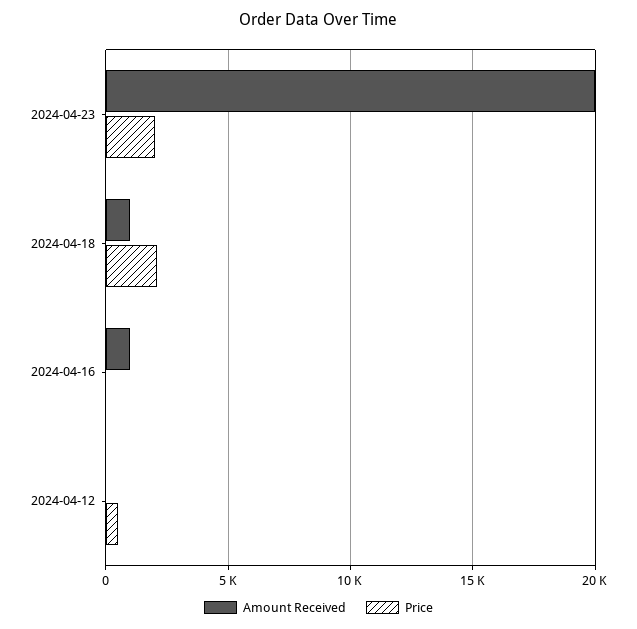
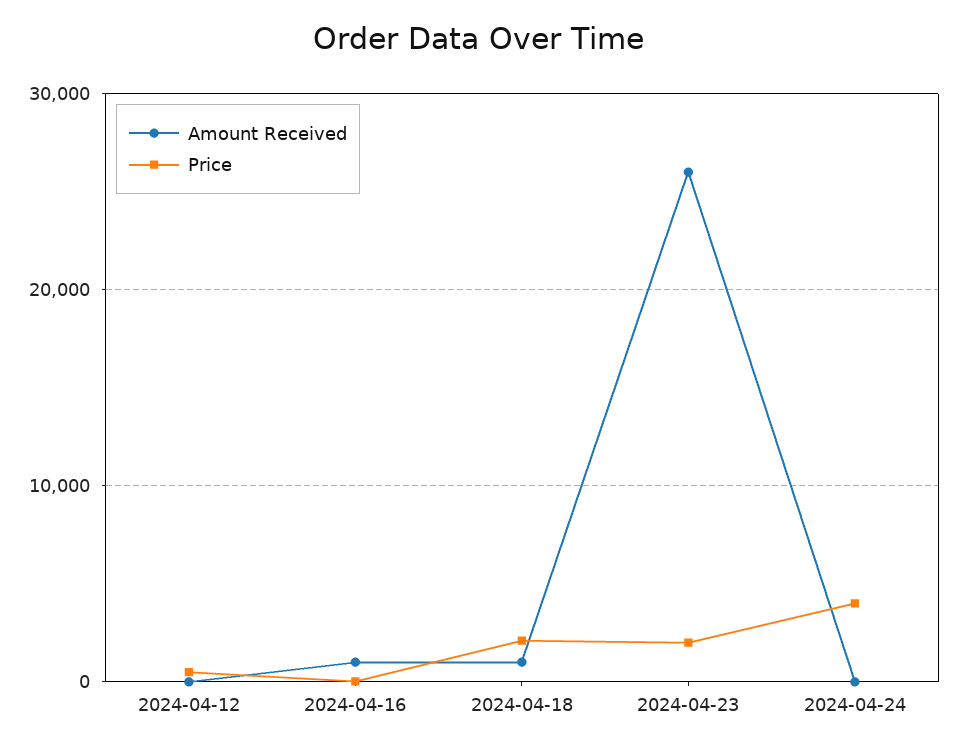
Amount Received, 2024-04-23: 20000 -> 26000
Amount Received, 2024-04-24: none -> 0
Price, 2024-04-24: none -> 4000

